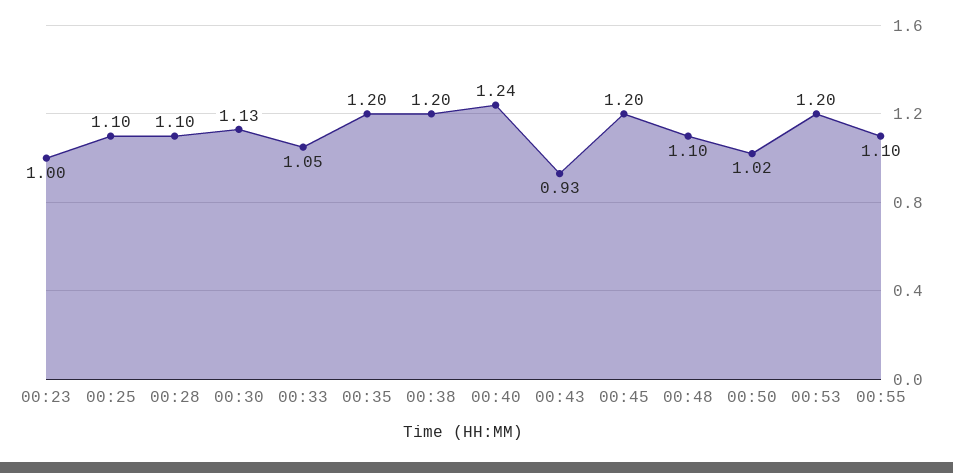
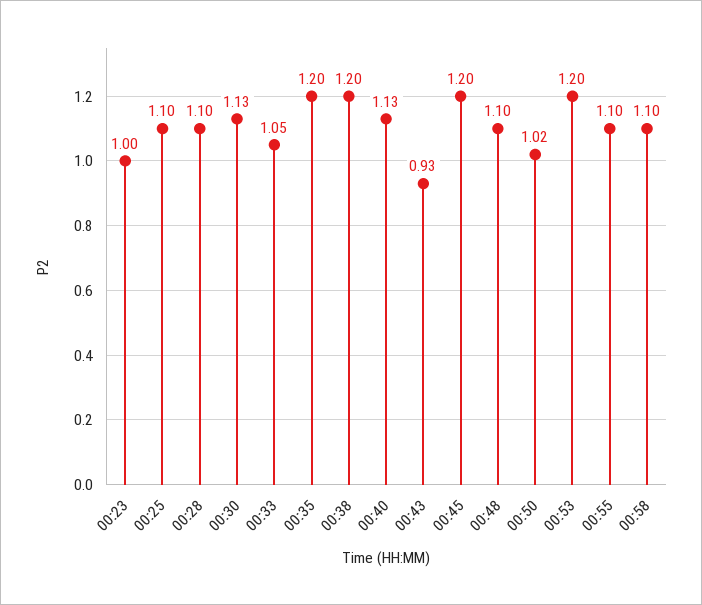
00:40: 1.24 -> 1.13
00:58: none -> 1.1

